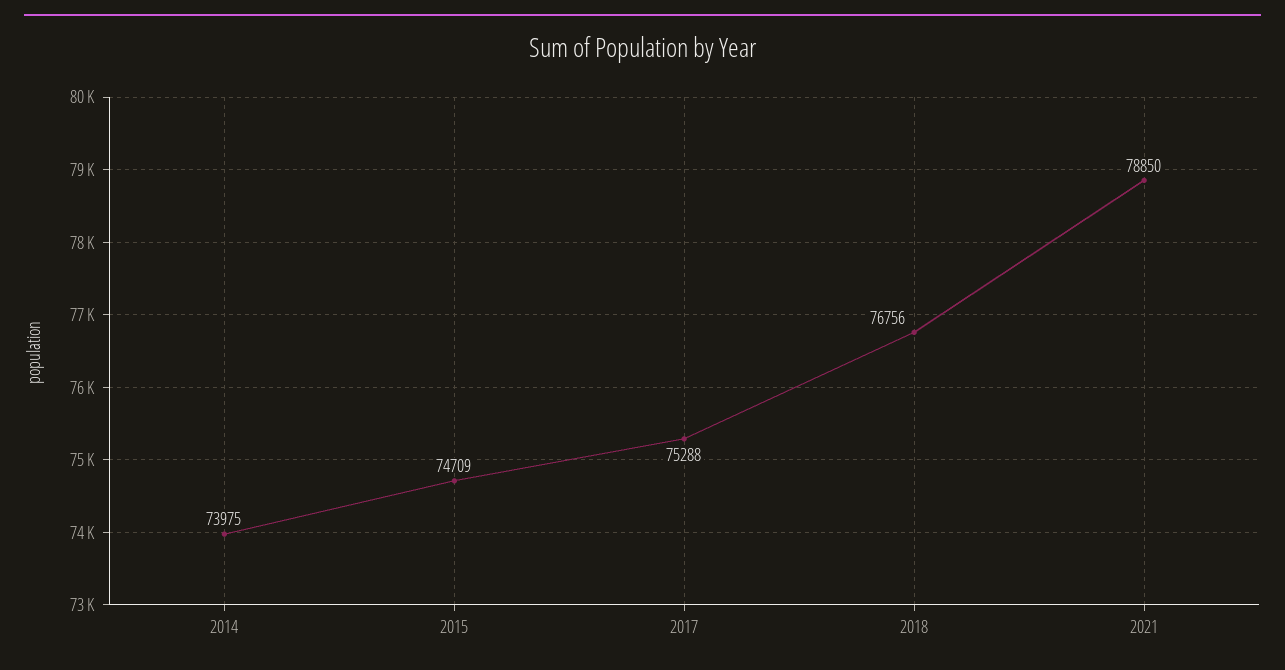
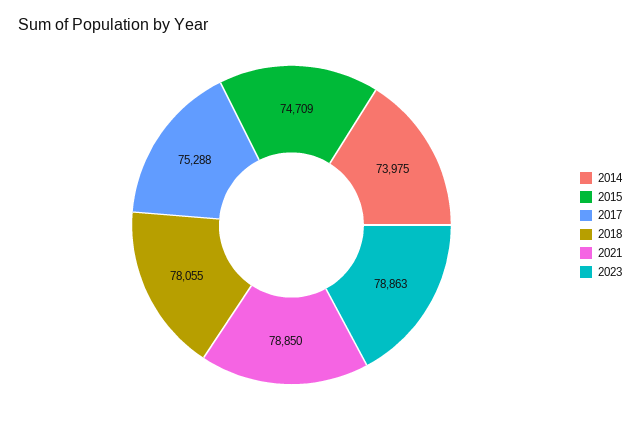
2018: 76756 -> 78055
2023: none -> 78863

